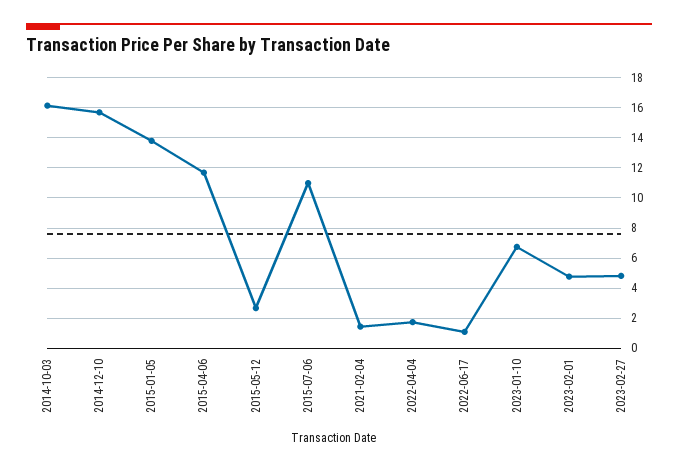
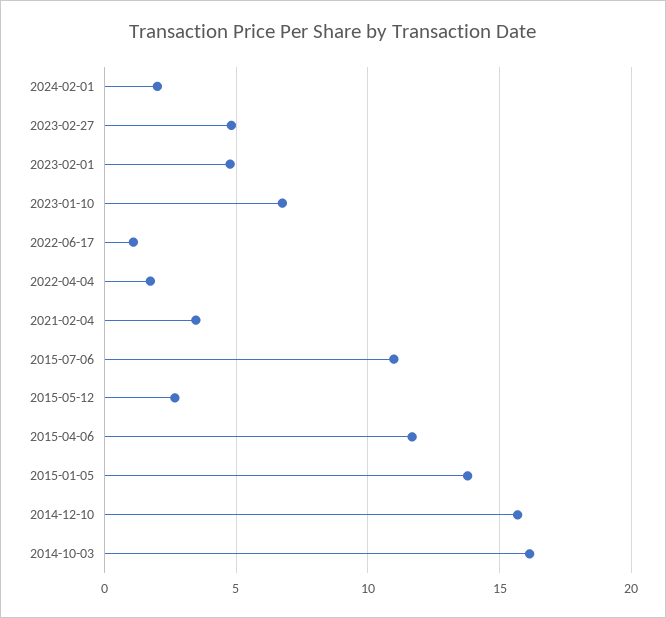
2021-02-04: 1.5 -> 3.5
2024-02-01: none -> 2

